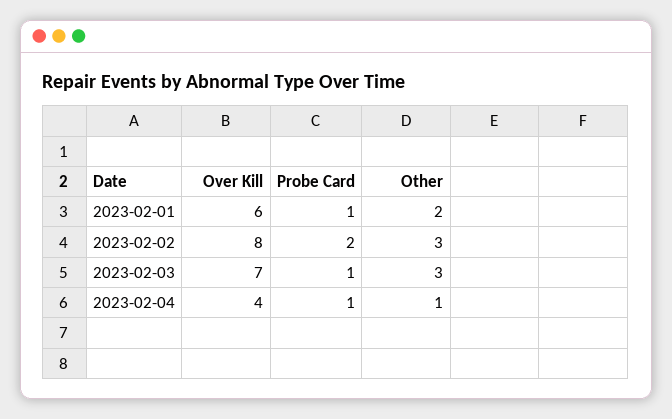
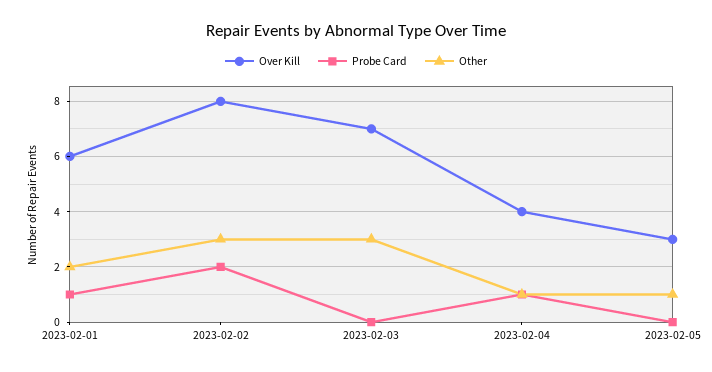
Probe Card, 2023-02-03: 1 -> 0
Over Kill, 2023-02-05: none -> 3
Probe Card, 2023-02-05: none -> 0
Other, 2023-02-05: none -> 1

